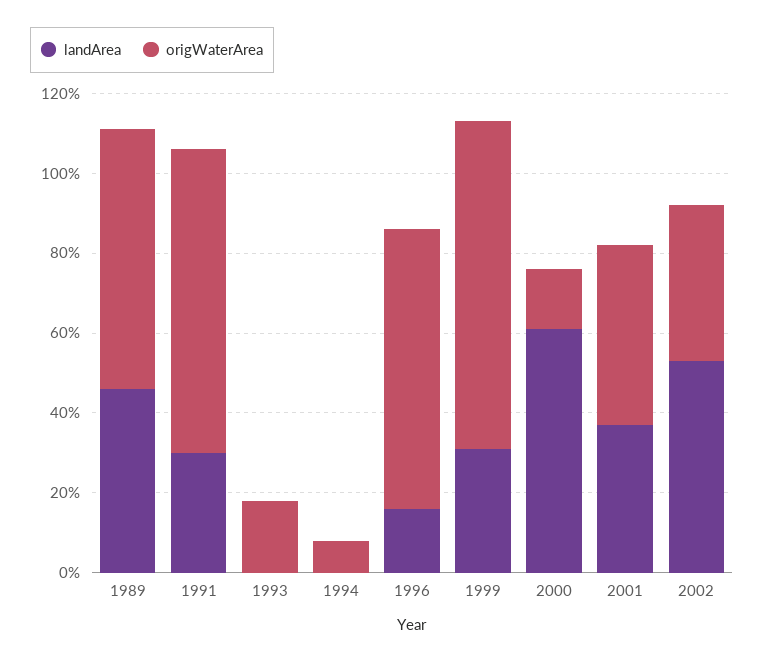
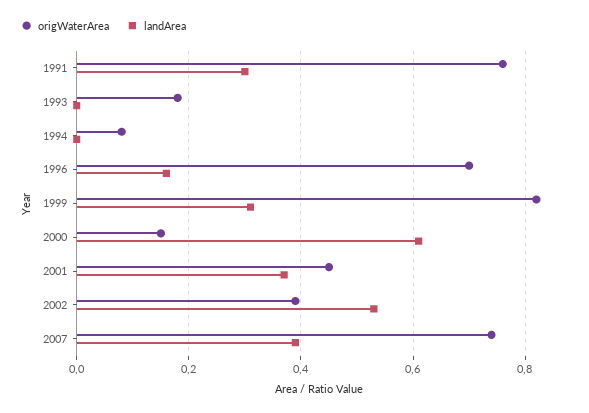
landArea, 1989: 0.45 -> none
origWaterArea, 1989: 0.65 -> none
origWaterArea, 2007: none -> 0.75
landArea, 2007: none -> 0.4

